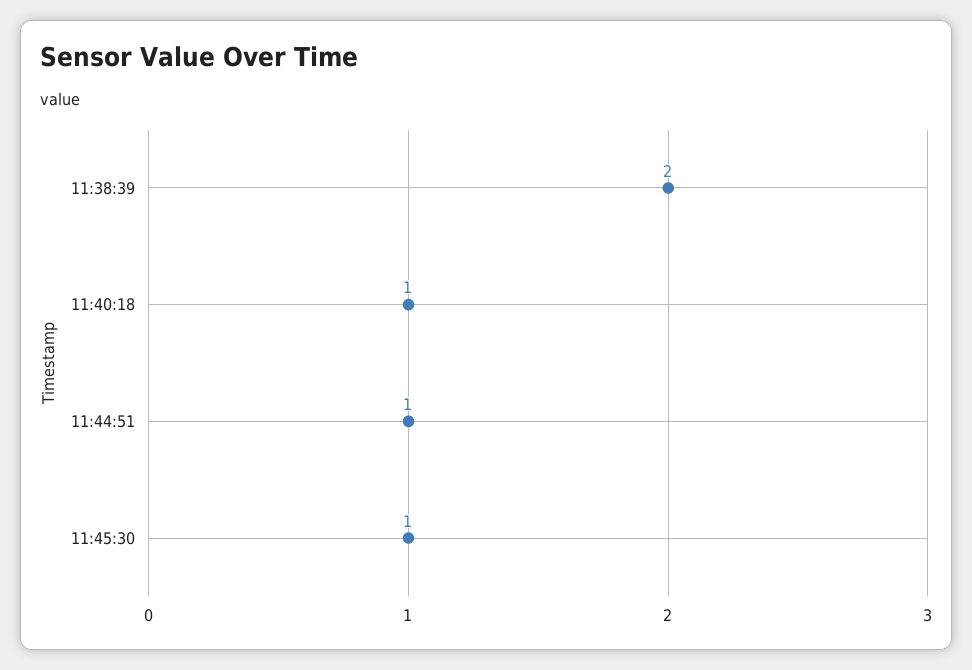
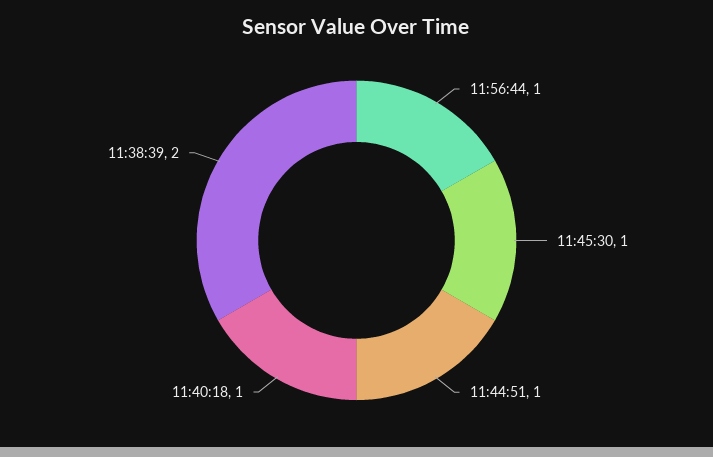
11:56:44: none -> 1

